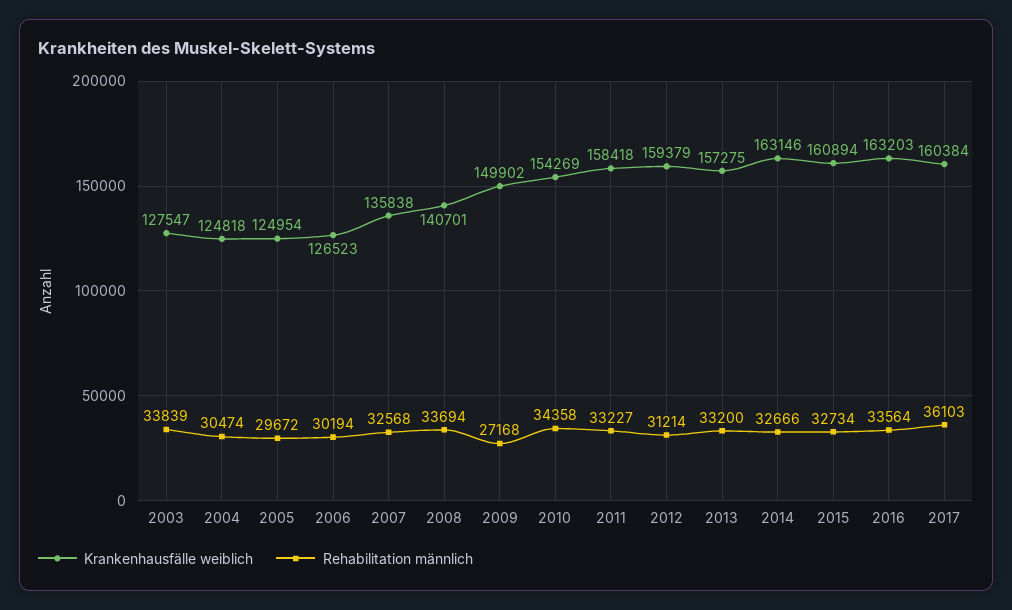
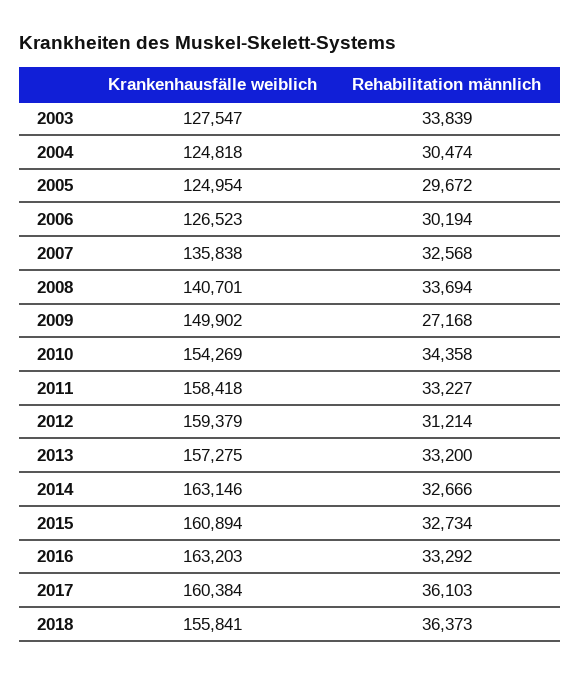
Rehabilitation männlich, 2016: 33564 -> 33292
Krankenhausfälle weiblich, 2018: none -> 155841
Rehabilitation männlich, 2018: none -> 36373

